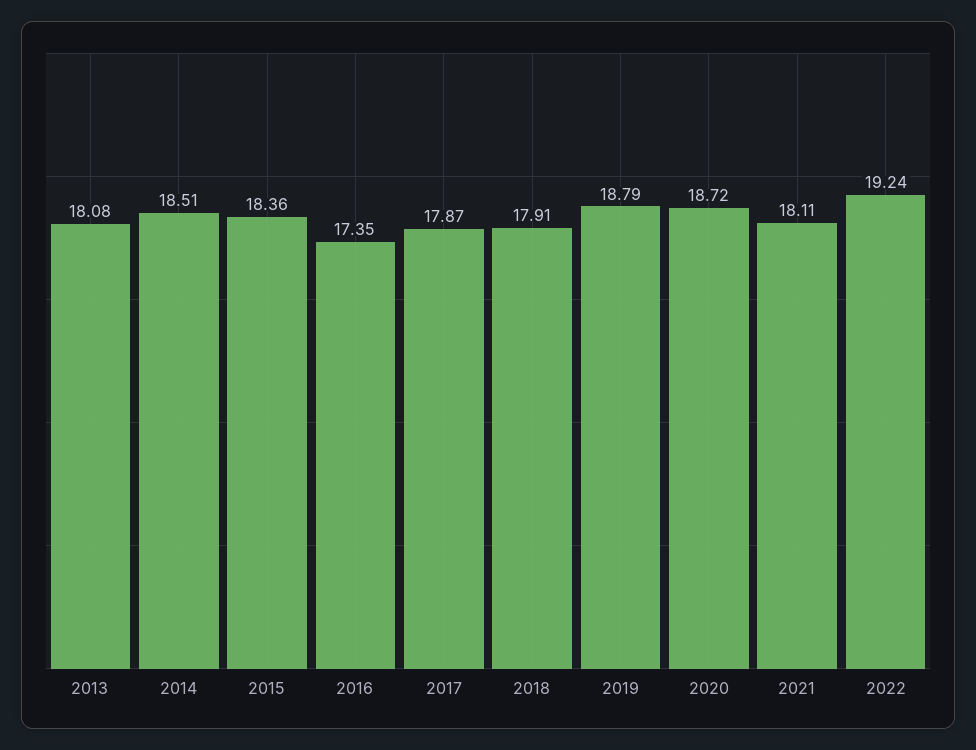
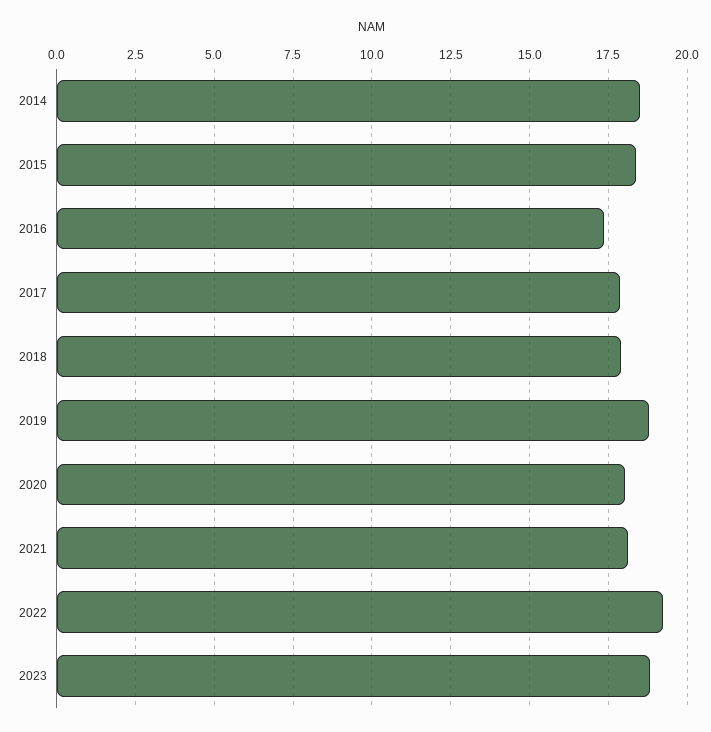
2013: 18.08 -> none
2020: 18.72 -> 18
2023: none -> 18.75

